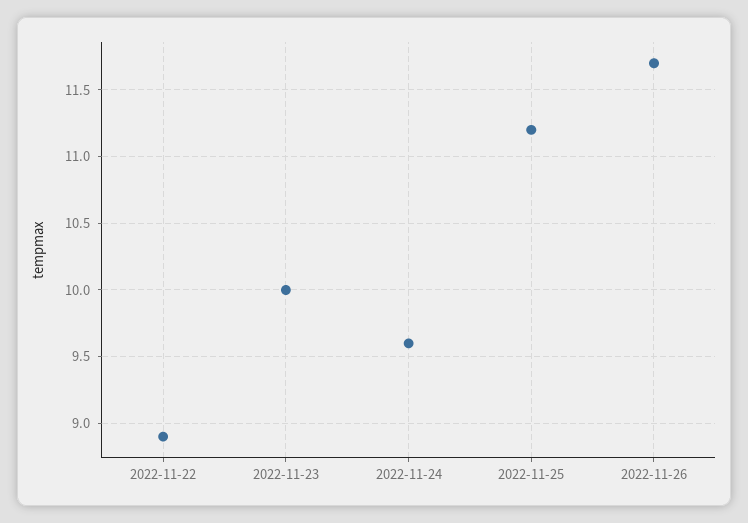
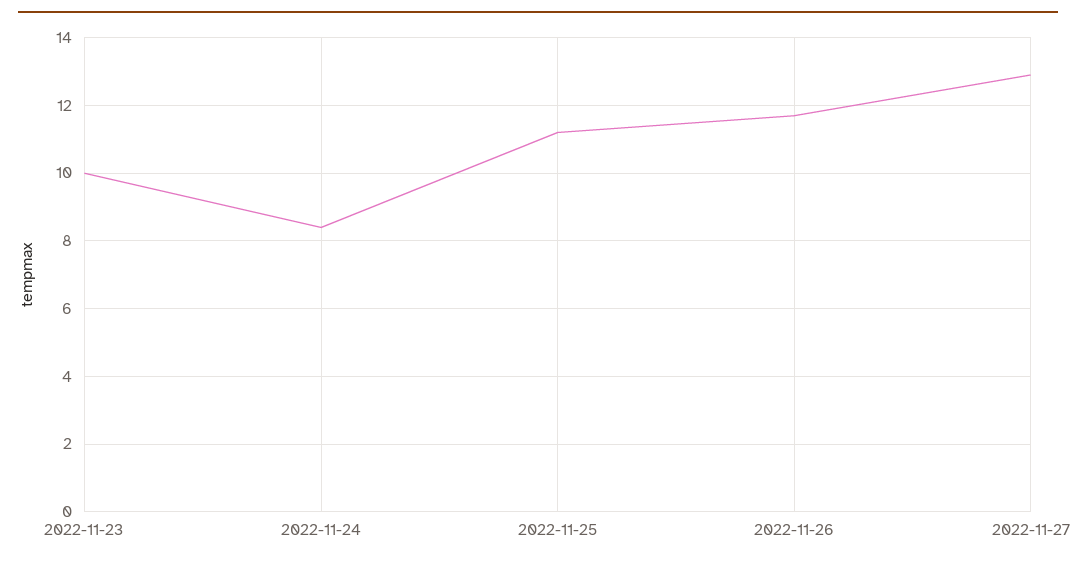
2022-11-22: 8.9 -> none
2022-11-24: 9.6 -> 8.5
2022-11-27: none -> 13

